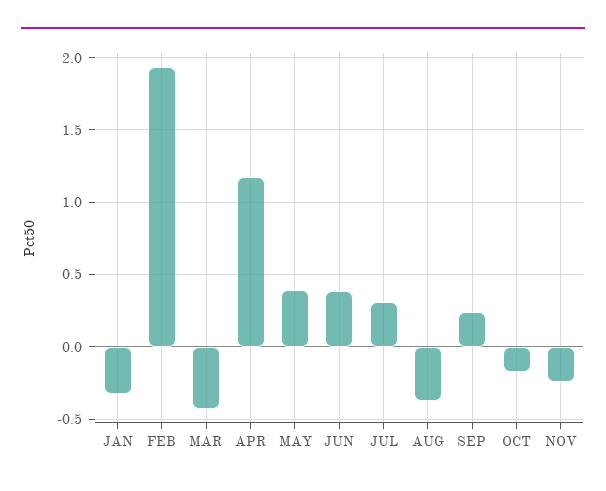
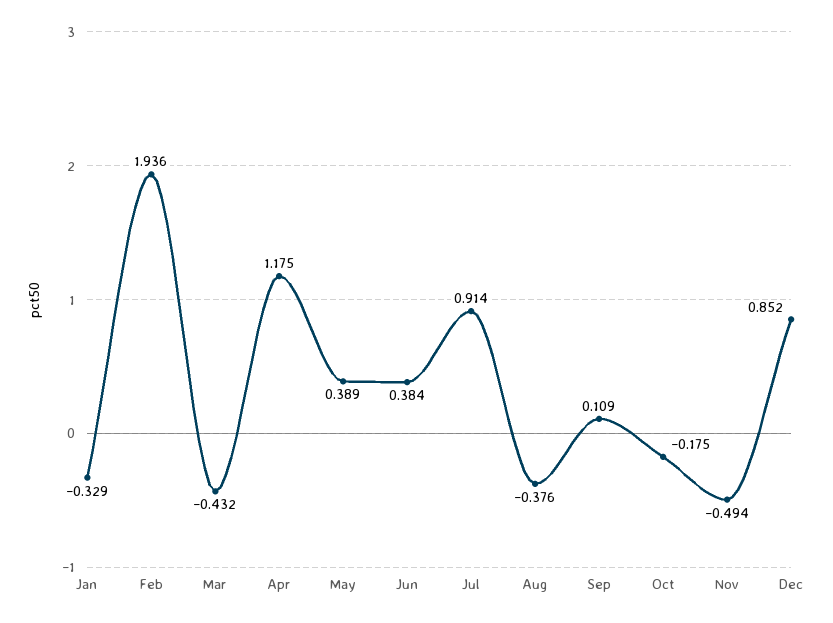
JUL: 0.3 -> 0.914
SEP: 0.25 -> 0.109
NOV: -0.25 -> -0.494
Dec: none -> 0.852

